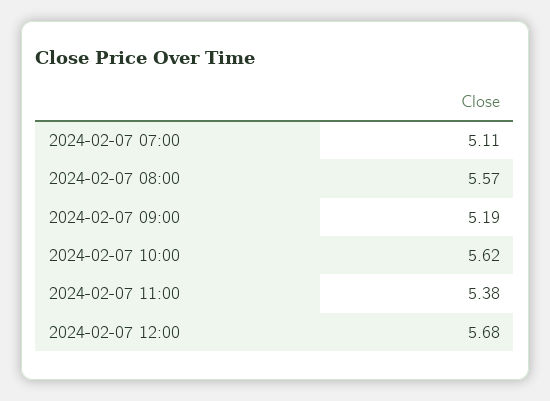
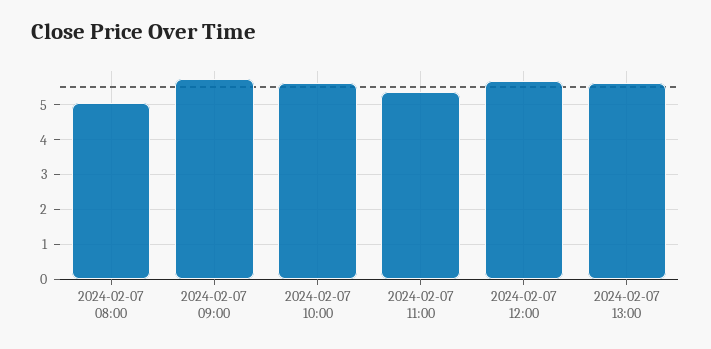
2024-02-07 07:00: 5.11 -> none
2024-02-07 08:00: 5.57 -> 5
2024-02-07 09:00: 5.19 -> 5.8
2024-02-07 13:00: none -> 5.6

